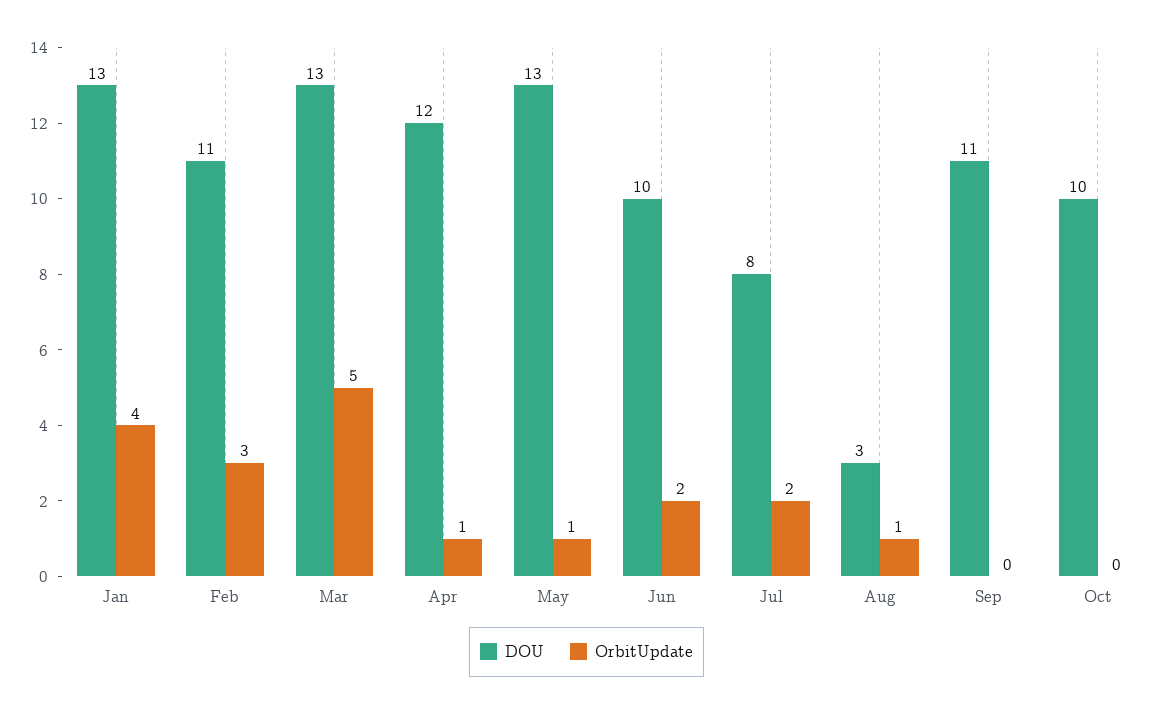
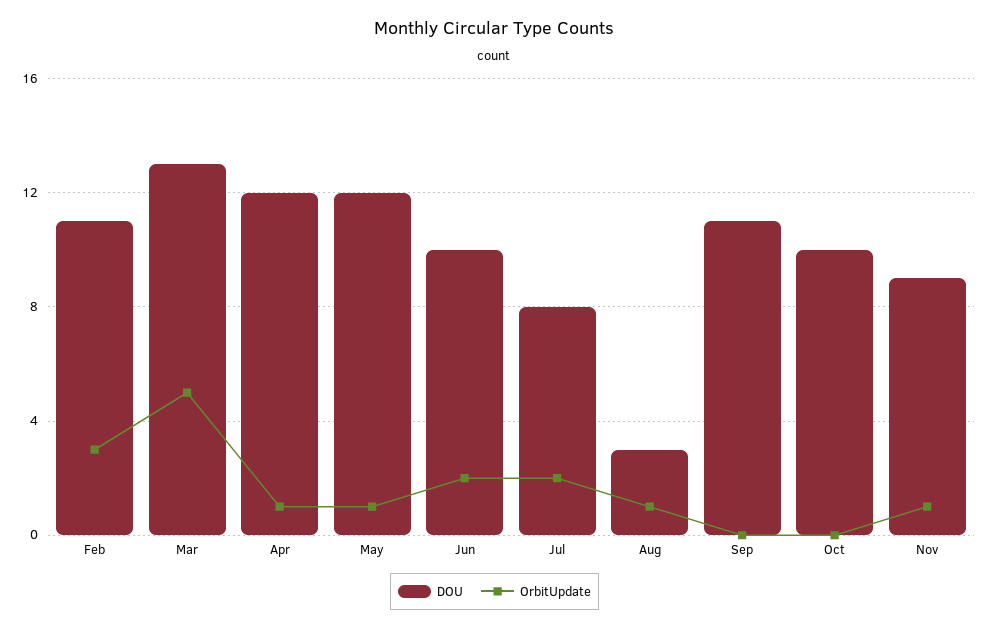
DOU, Jan: 13 -> none
OrbitUpdate, Jan: 4 -> none
DOU, May: 13 -> 12
DOU, Nov: none -> 9
OrbitUpdate, Nov: none -> 1

